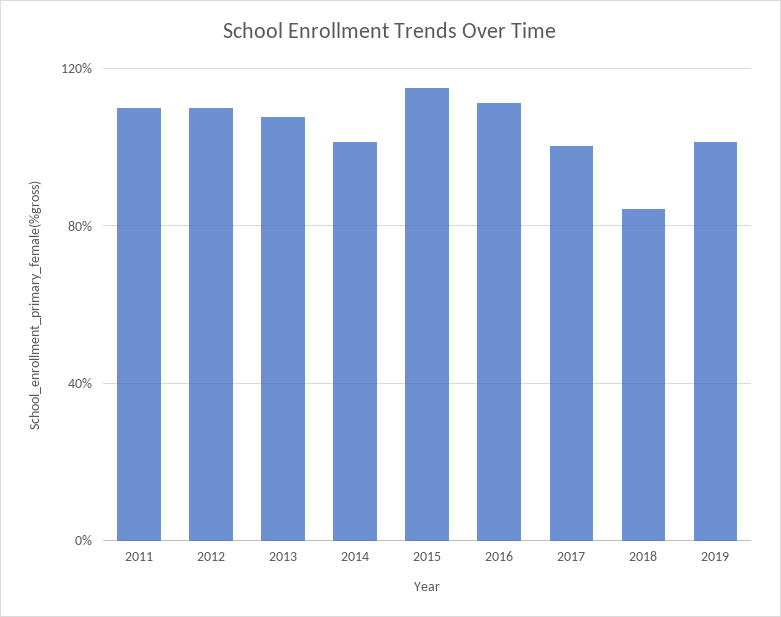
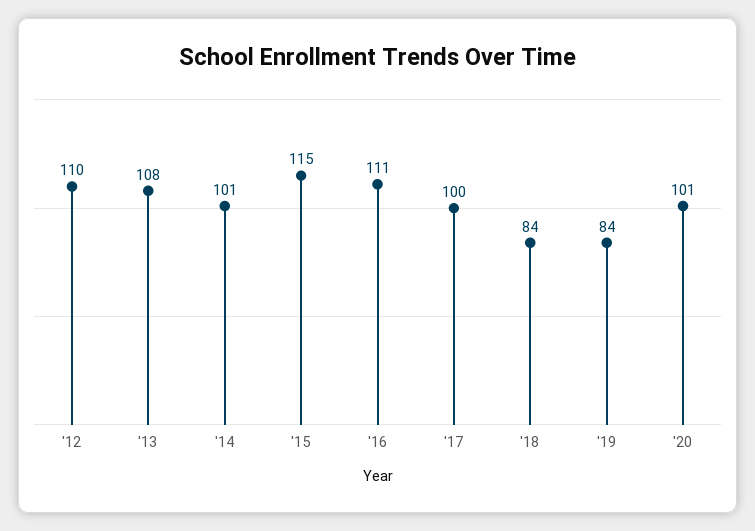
2011: 110 -> none
2019: 100 -> 84
'20: none -> 101

